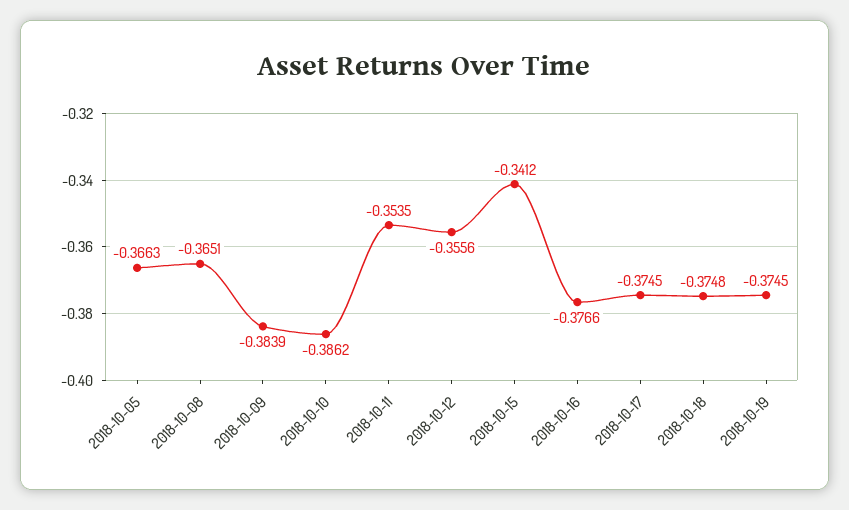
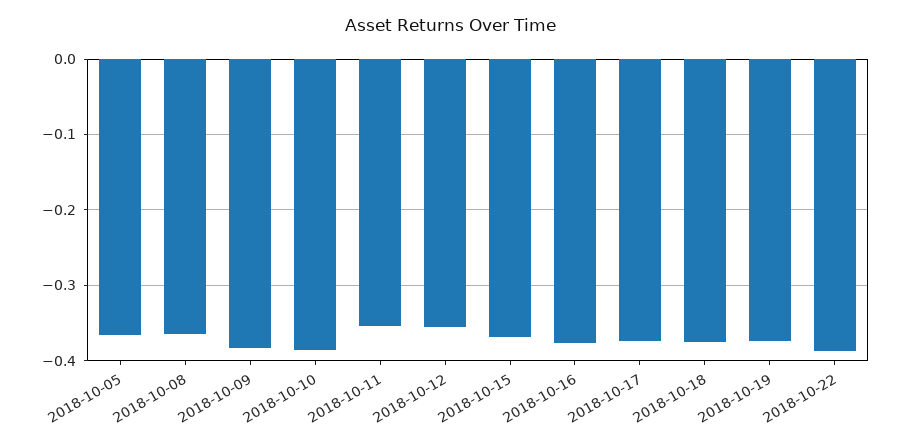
2018-10-15: -0.3412 -> -0.37
2018-10-22: none -> -0.39

